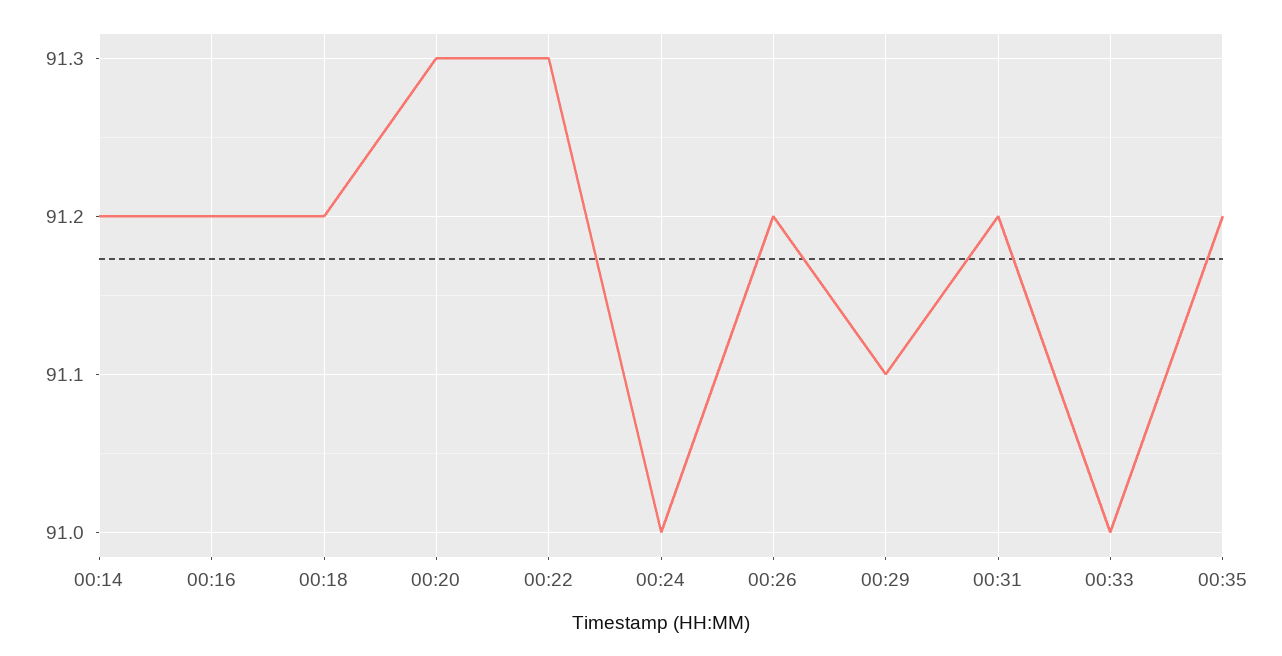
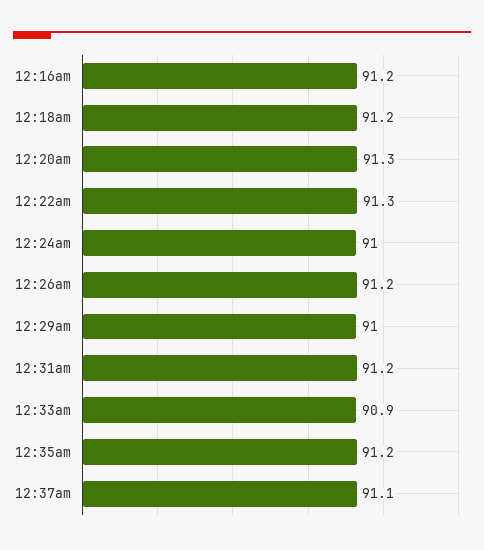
00:14: 91.2 -> none
00:29: 91.1 -> 91
00:33: 91 -> 90.9
12:37am: none -> 91.1

